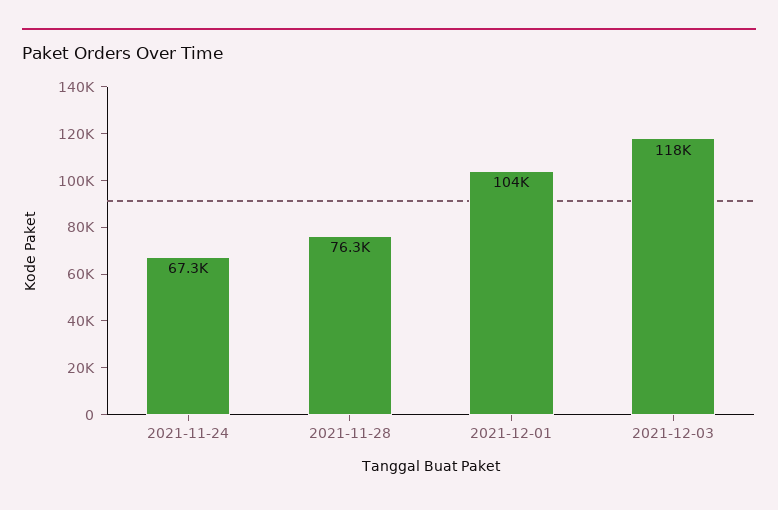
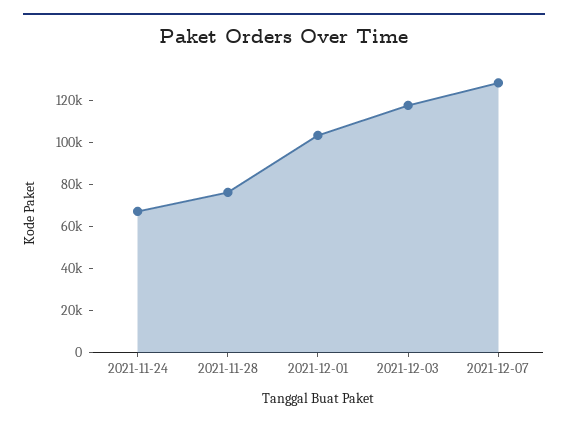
2021-12-07: none -> 130000

